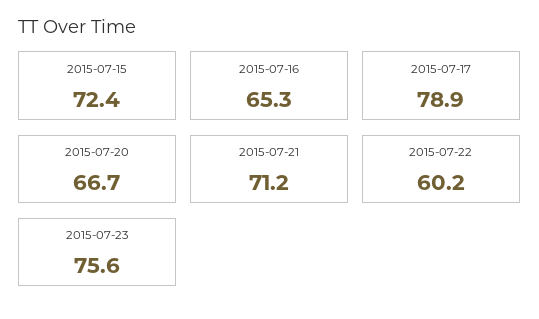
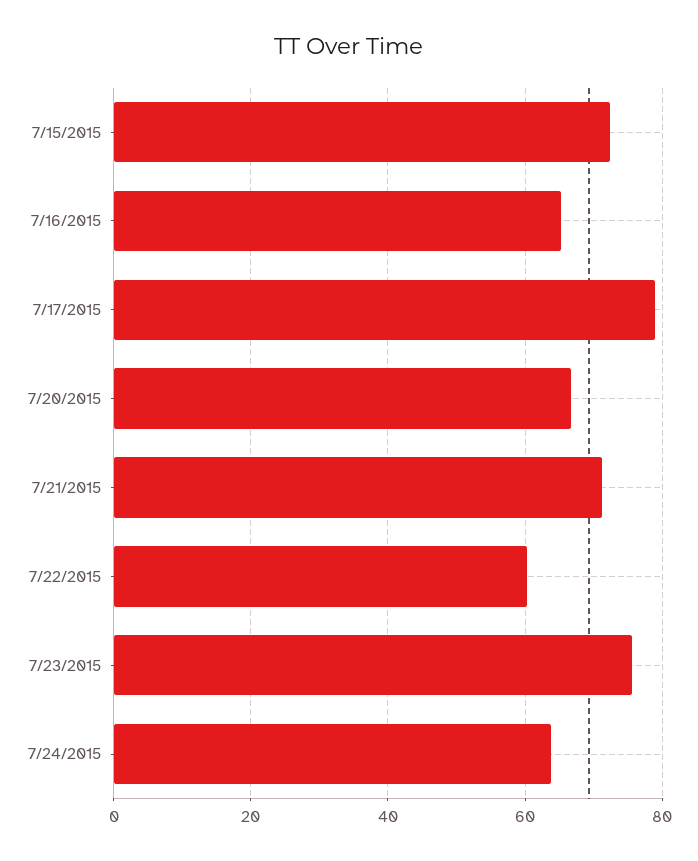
7/24/2015: none -> 64

